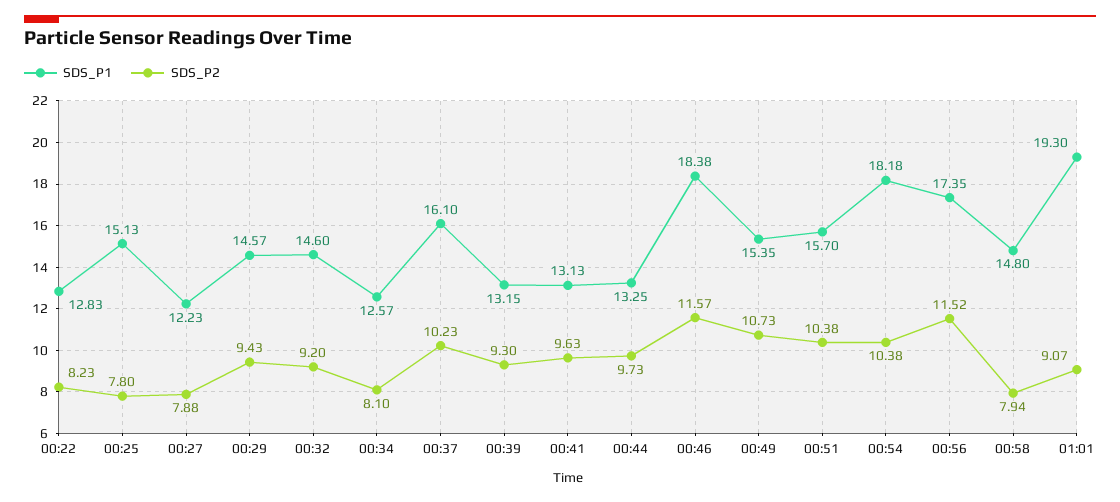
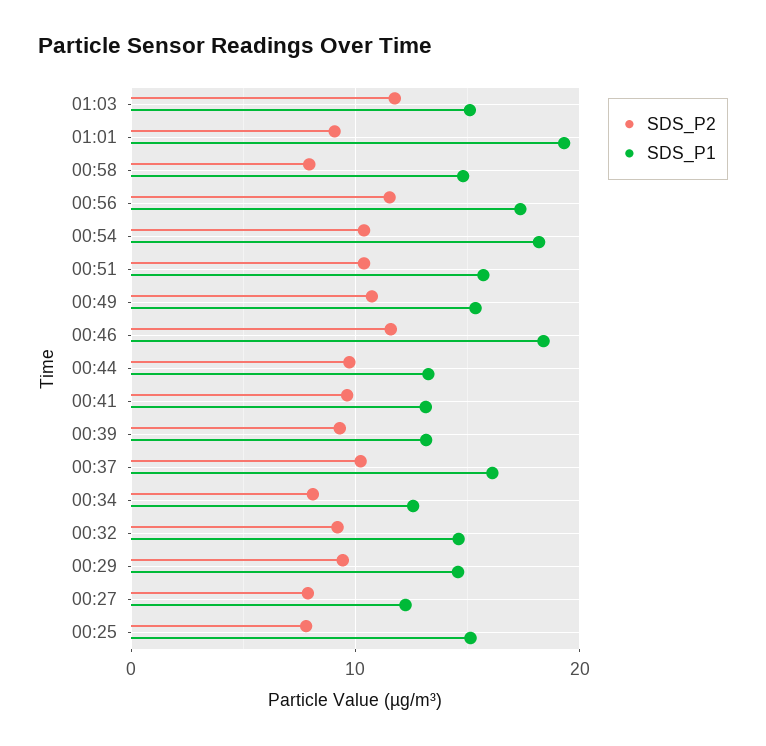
SDS_P1, 00:22: 12.83 -> none
SDS_P2, 00:22: 8.23 -> none
SDS_P2, 01:03: none -> 12
SDS_P1, 01:03: none -> 15

